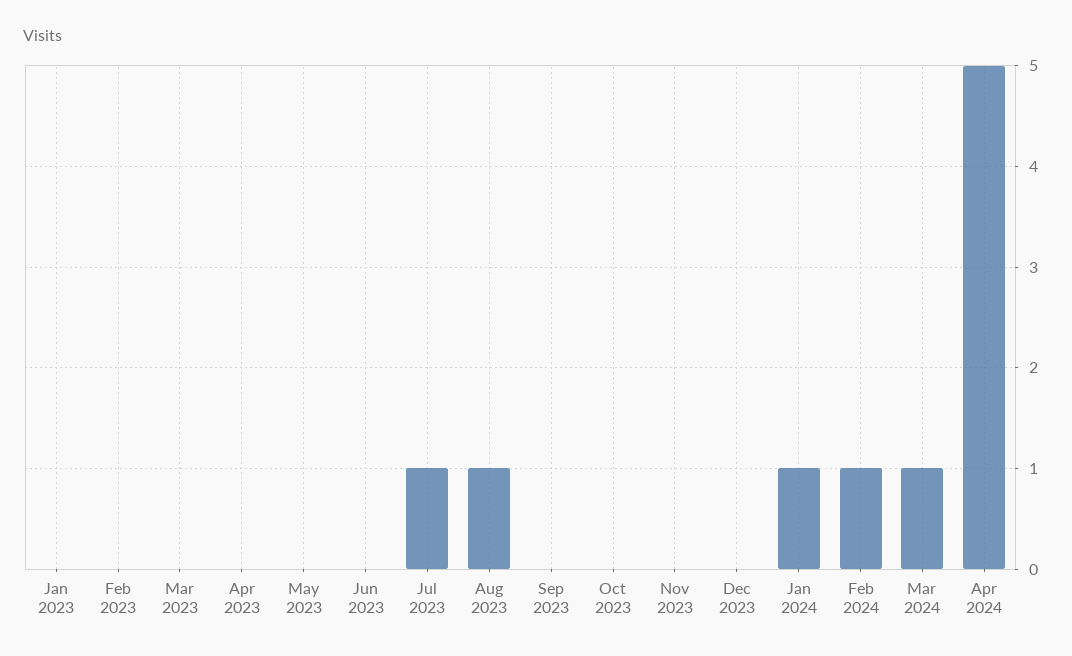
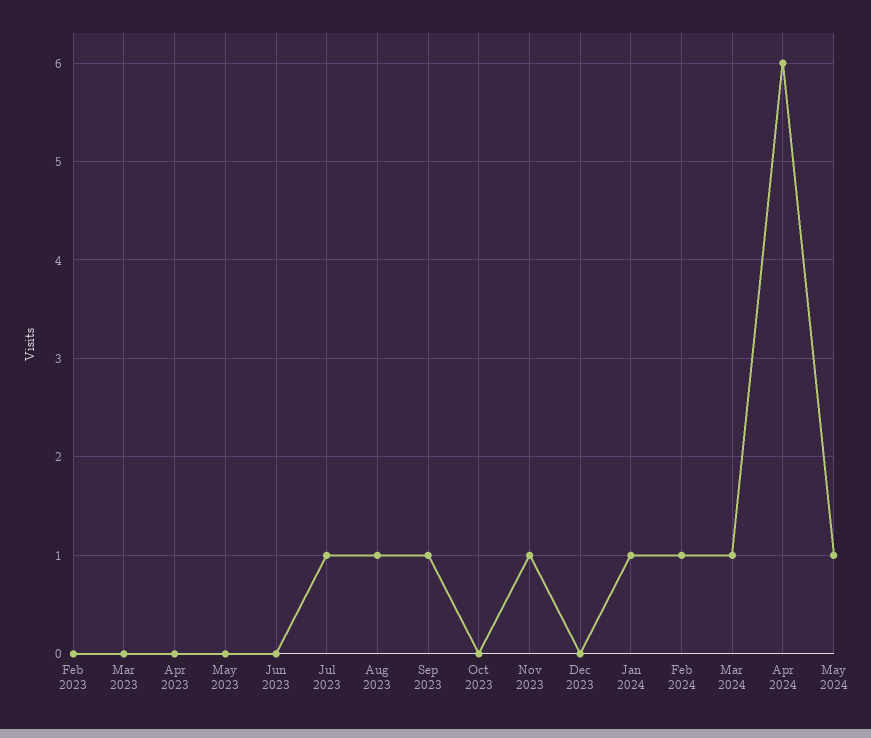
Jan 2023: 0 -> none
Sep 2023: 0 -> 1
Nov 2023: 0 -> 1
Apr 2024: 5 -> 6
May 2024: none -> 1

